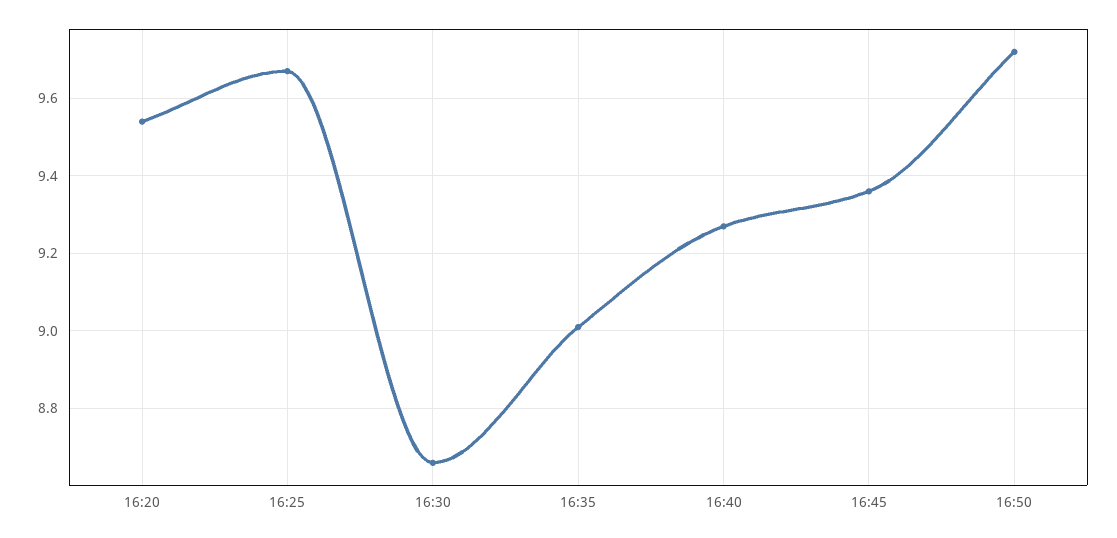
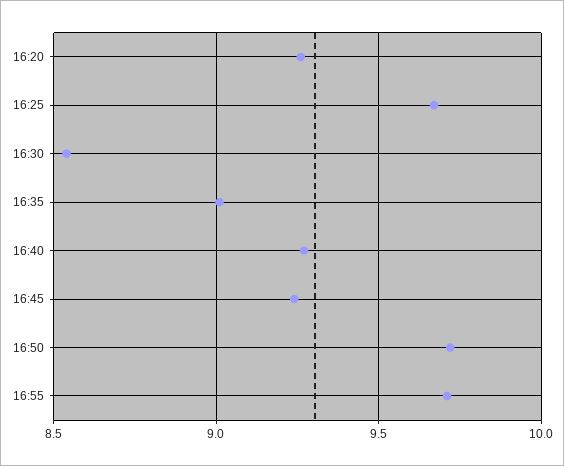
16:20: 9.55 -> 9.25
16:30: 8.65 -> 8.55
16:45: 9.35 -> 9.25
16:55: none -> 9.7

